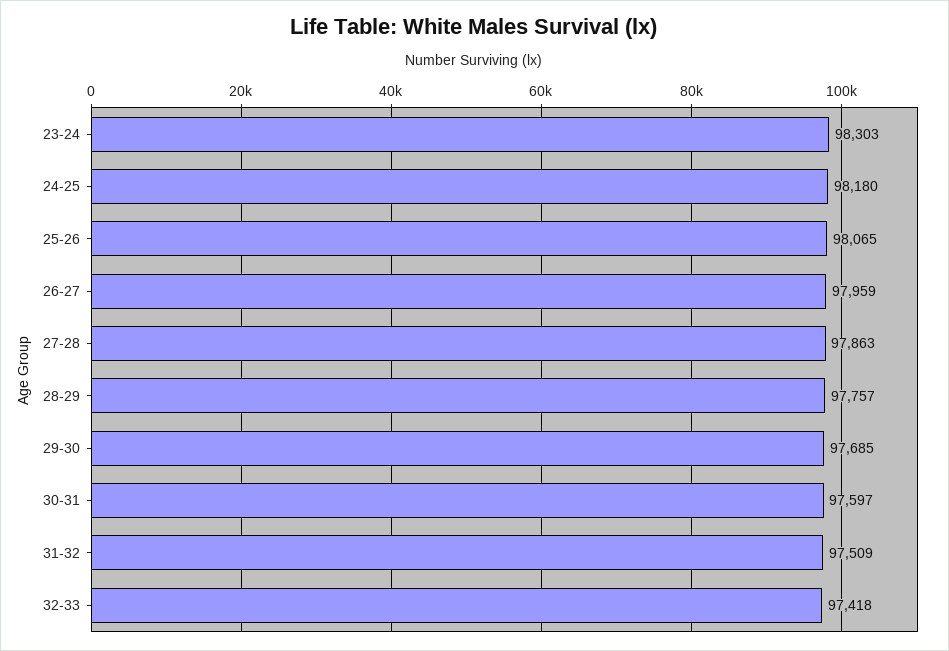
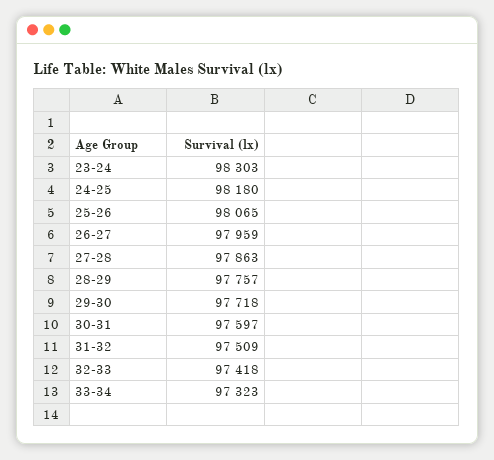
29-30: 97685 -> 97718
33-34: none -> 97323

